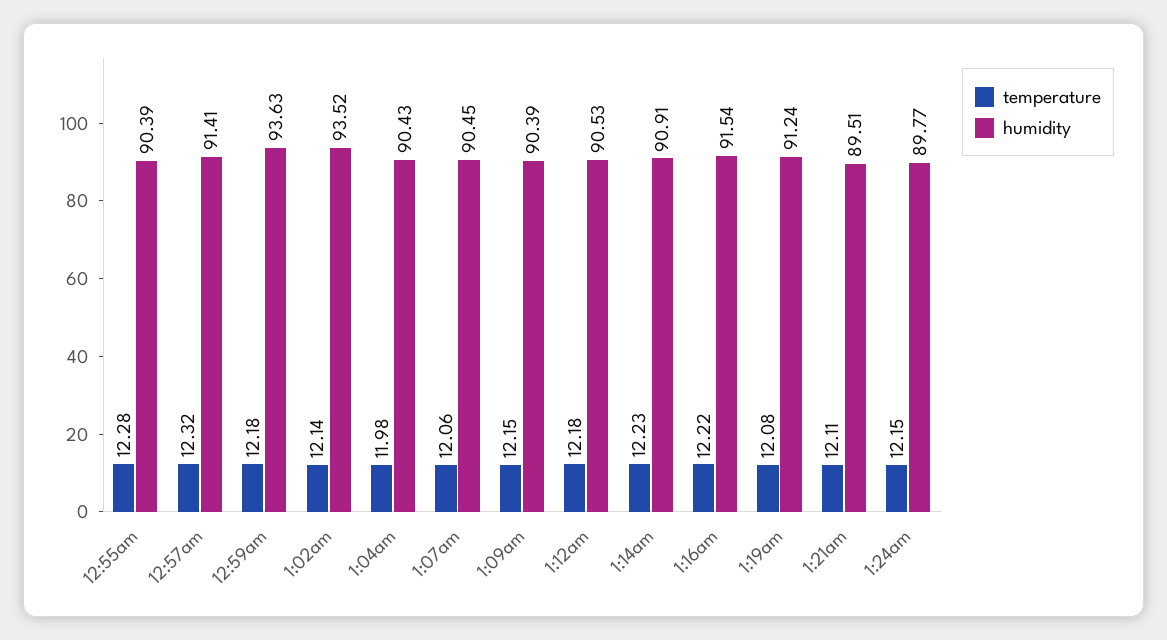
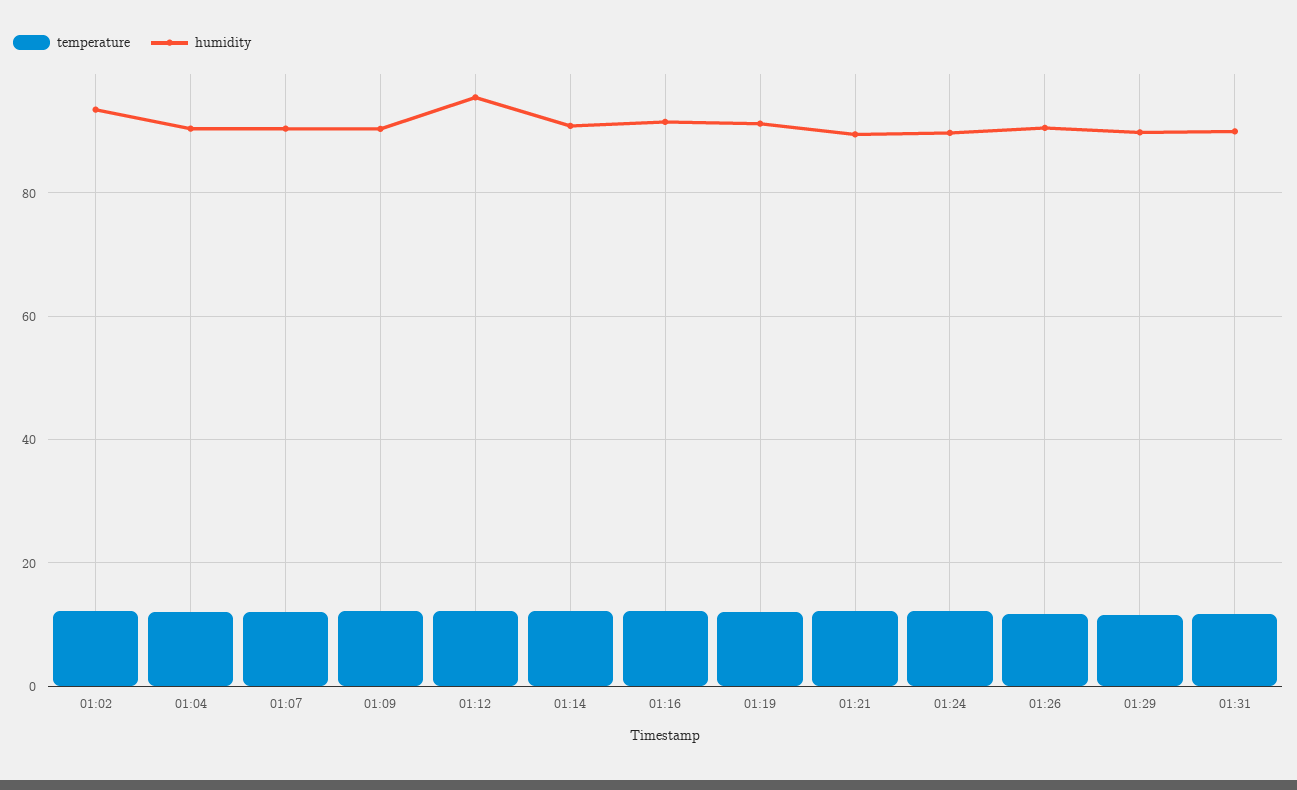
temperature, 12:55am: 12.28 -> none
humidity, 12:55am: 90.39 -> none
temperature, 12:57am: 12.32 -> none
humidity, 12:57am: 91.41 -> none
temperature, 12:59am: 12.18 -> none
humidity, 12:59am: 93.63 -> none
humidity, 1:12am: 90.53 -> 96
temperature, 01:26: none -> 12
humidity, 01:26: none -> 90
temperature, 01:29: none -> 12
humidity, 01:29: none -> 90
temperature, 01:31: none -> 12
humidity, 01:31: none -> 90

